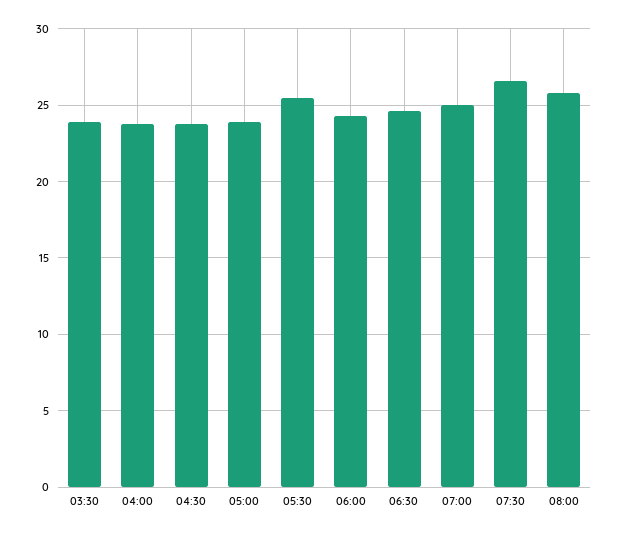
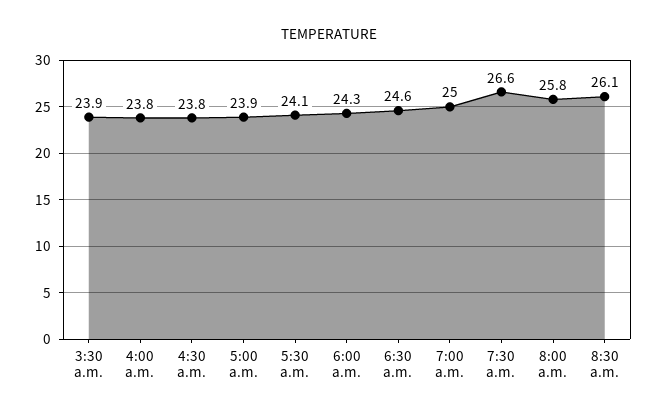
05:30: 25.5 -> 24.1
8:30 a.m.: none -> 26.1

